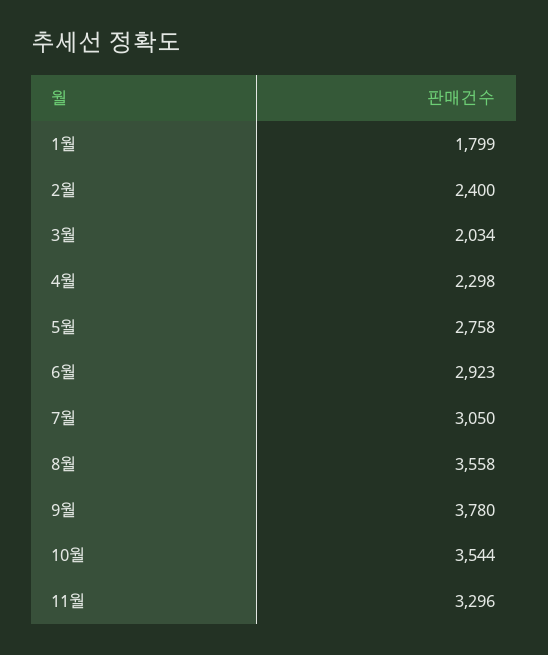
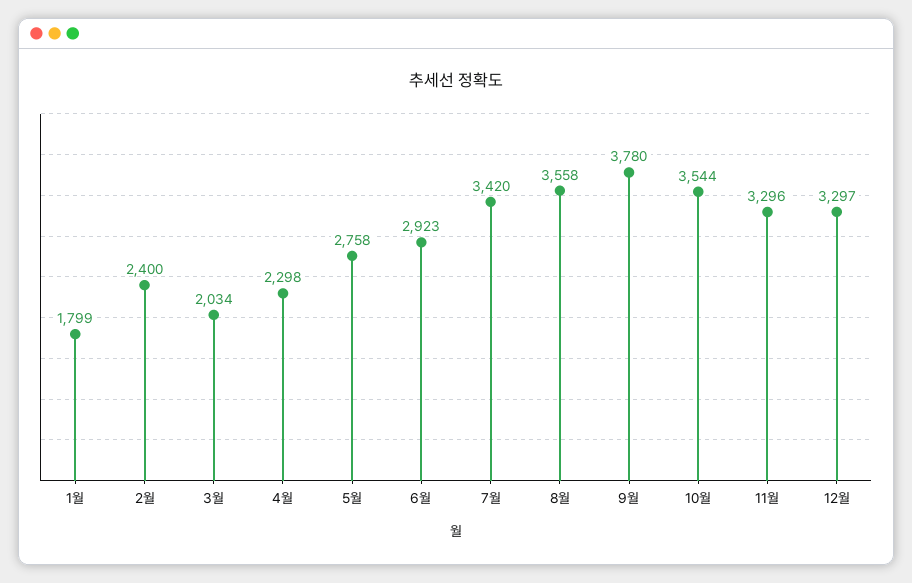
7월: 3050 -> 3420
12월: none -> 3297

